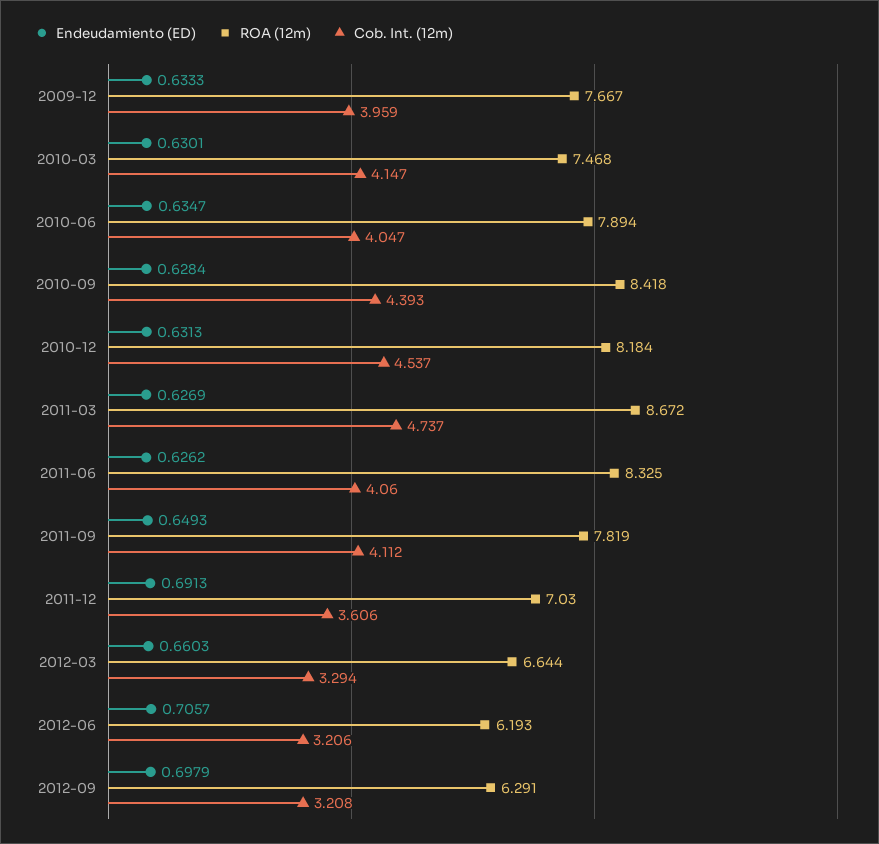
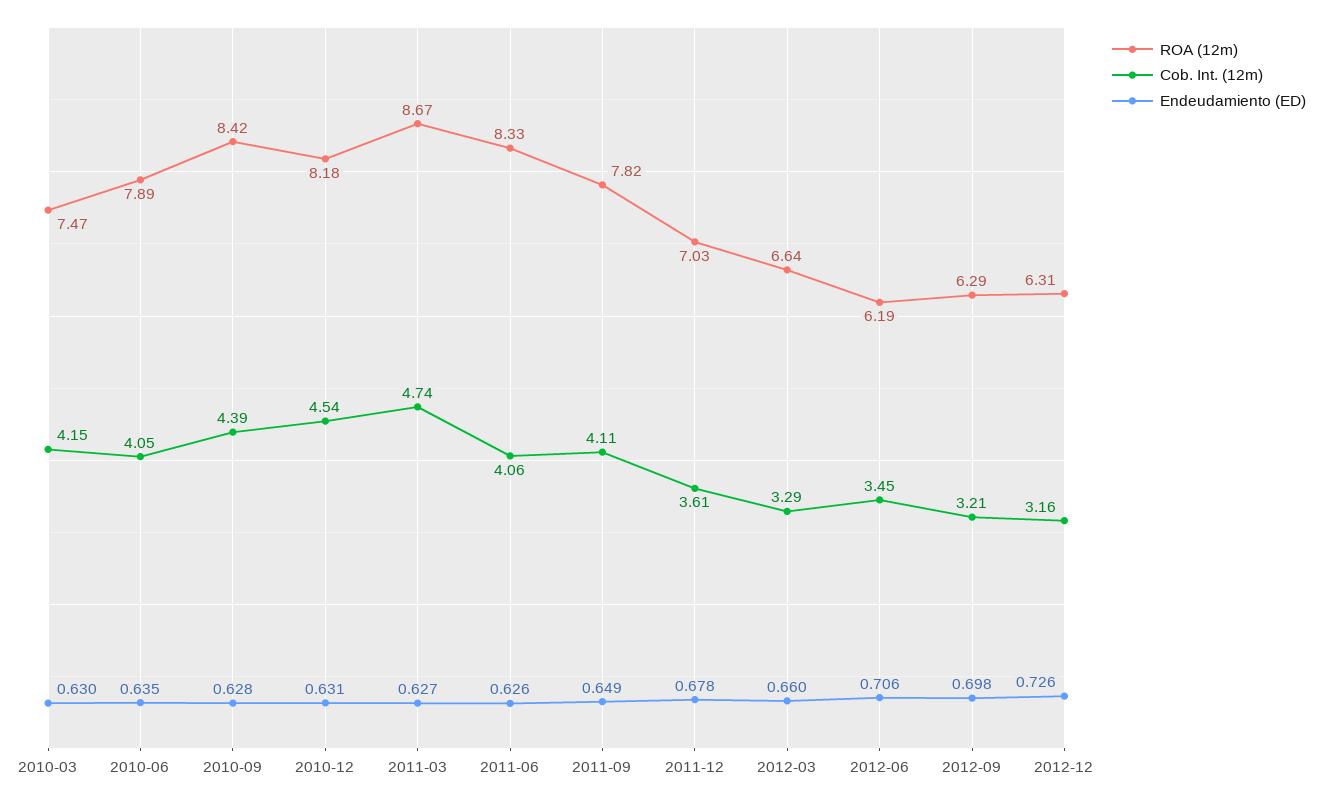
Endeudamiento (ED), 2009-12: 0.6333 -> none
ROA (12m), 2009-12: 7.667 -> none
Cob. Int. (12m), 2009-12: 3.959 -> none
Endeudamiento (ED), 2011-12: 0.6913 -> 0.678
Cob. Int. (12m), 2012-06: 3.206 -> 3.45
ROA (12m), 2012-12: none -> 6.31
Cob. Int. (12m), 2012-12: none -> 3.16
Endeudamiento (ED), 2012-12: none -> 0.726

